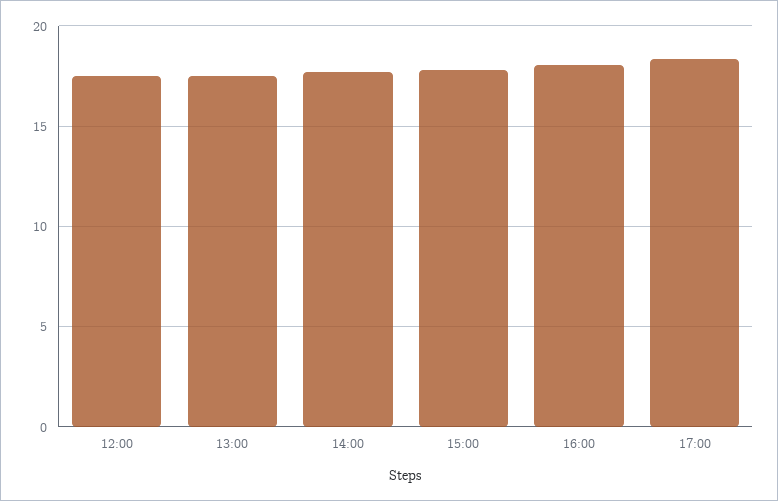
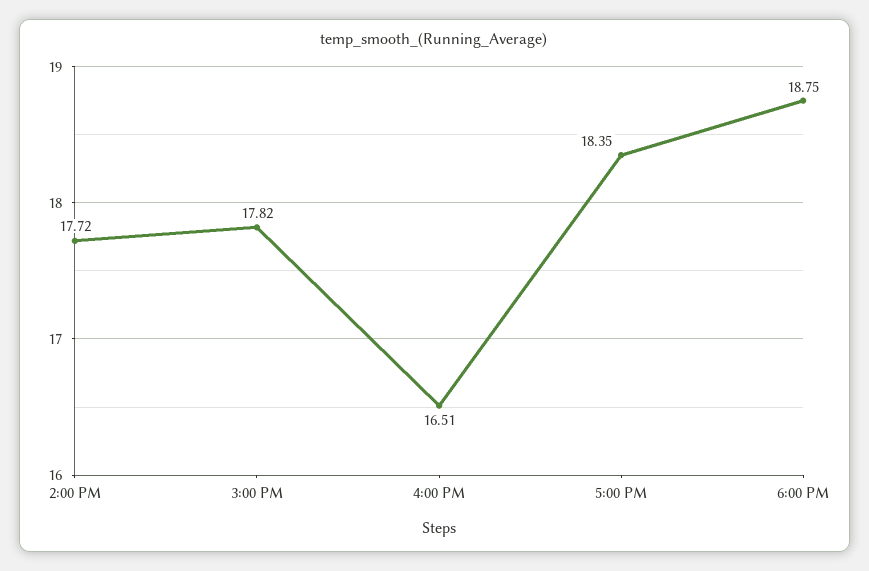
12:00: 17.5 -> none
13:00: 17.5 -> none
16:00: 18 -> 16.51
6:00 PM: none -> 18.75

